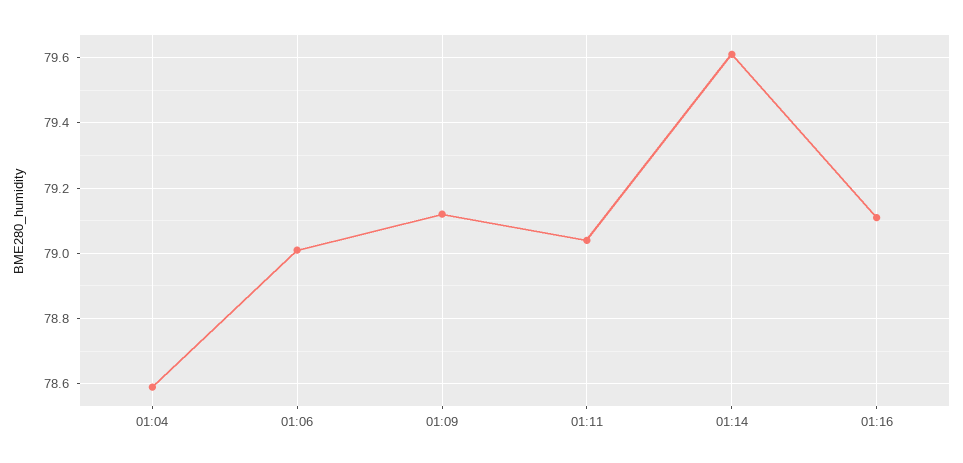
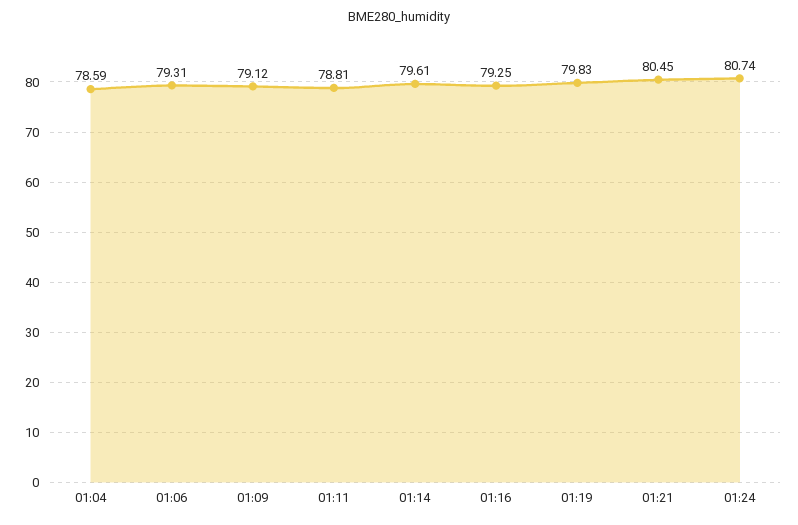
01:06: 79 -> 79.31
01:11: 79.05 -> 78.81
01:16: 79.1 -> 79.25
01:19: none -> 79.83
01:21: none -> 80.45
01:24: none -> 80.74

